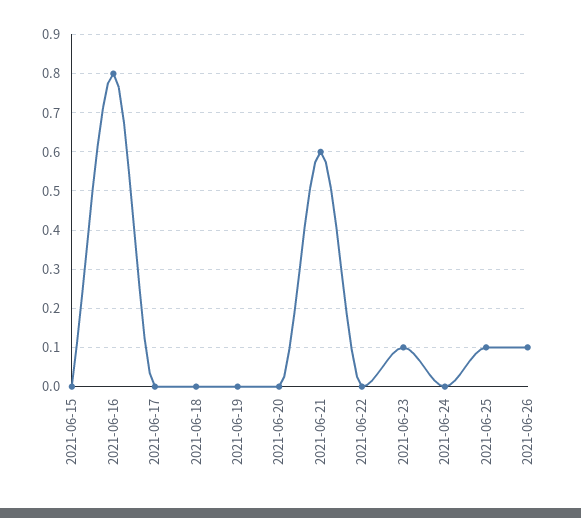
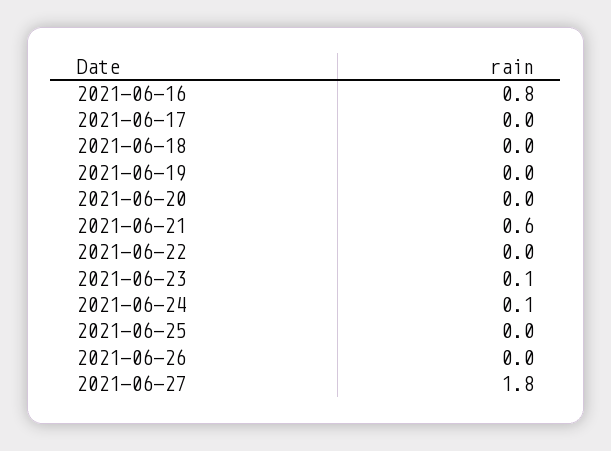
2021-06-15: 0 -> none
2021-06-24: 0 -> 0.1
2021-06-25: 0.1 -> 0
2021-06-26: 0.1 -> 0
2021-06-27: none -> 1.8

